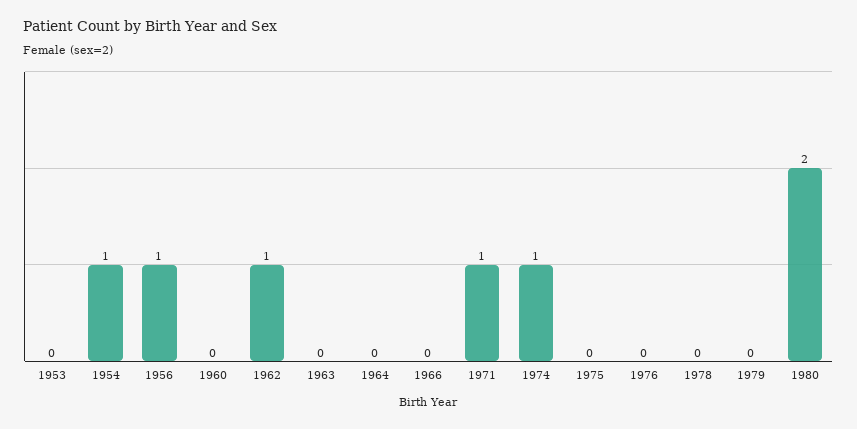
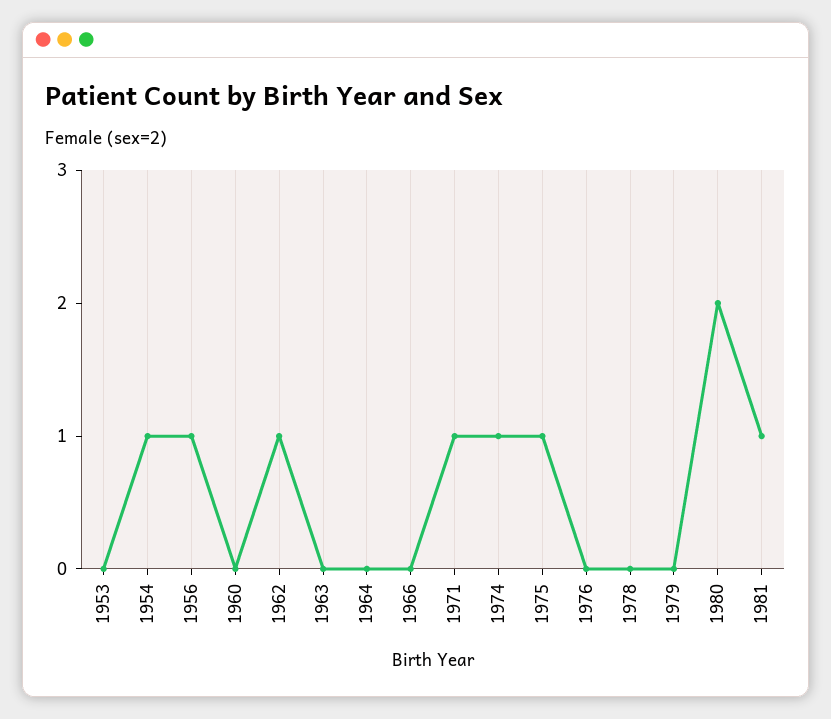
1975: 0 -> 1
1981: none -> 1

